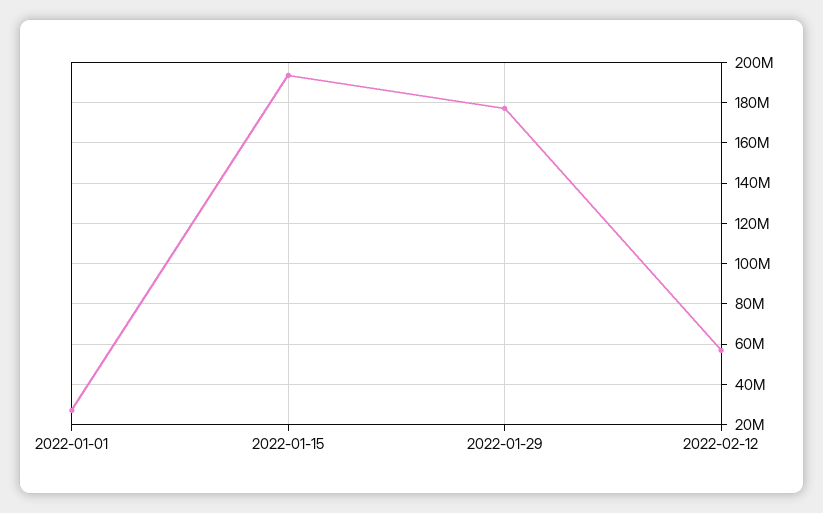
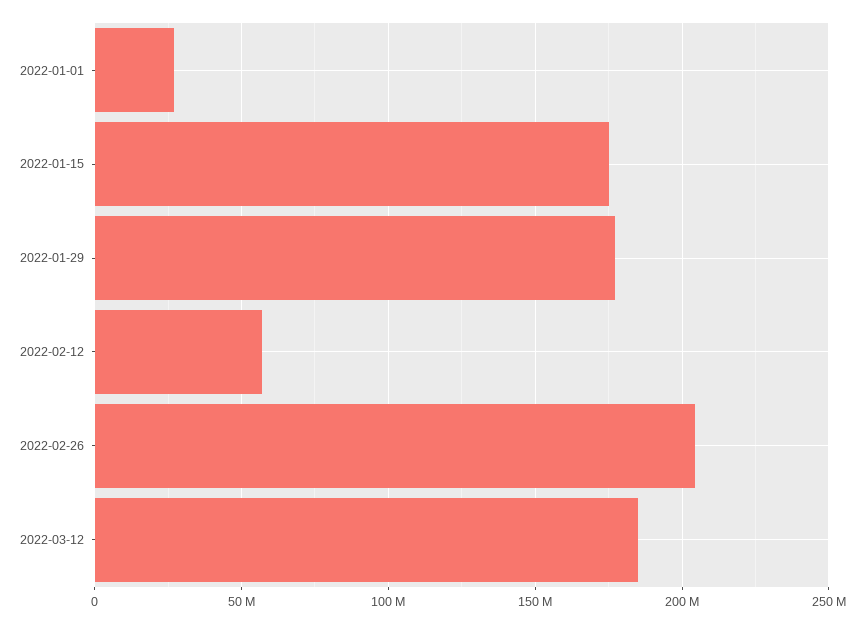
2022-01-15: 195000000 -> 175000000
2022-02-26: none -> 205000000
2022-03-12: none -> 185000000

